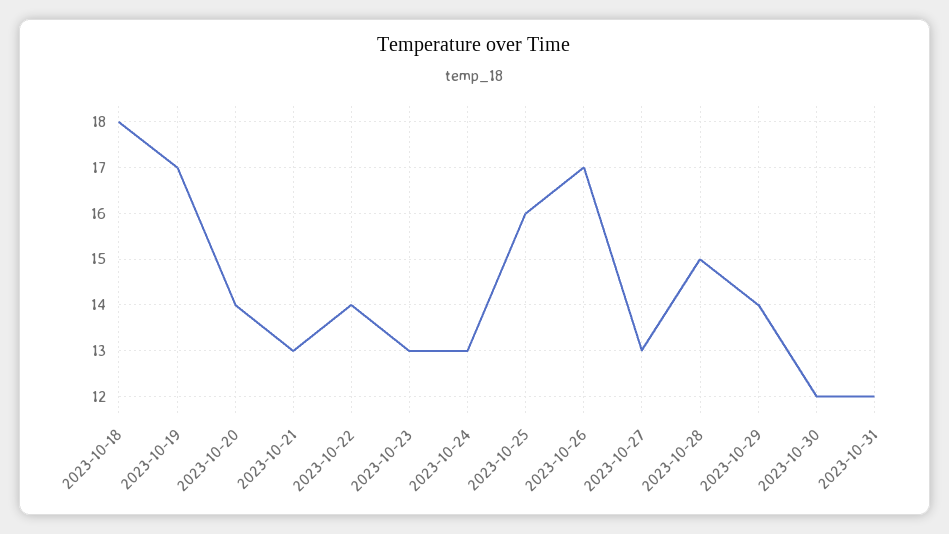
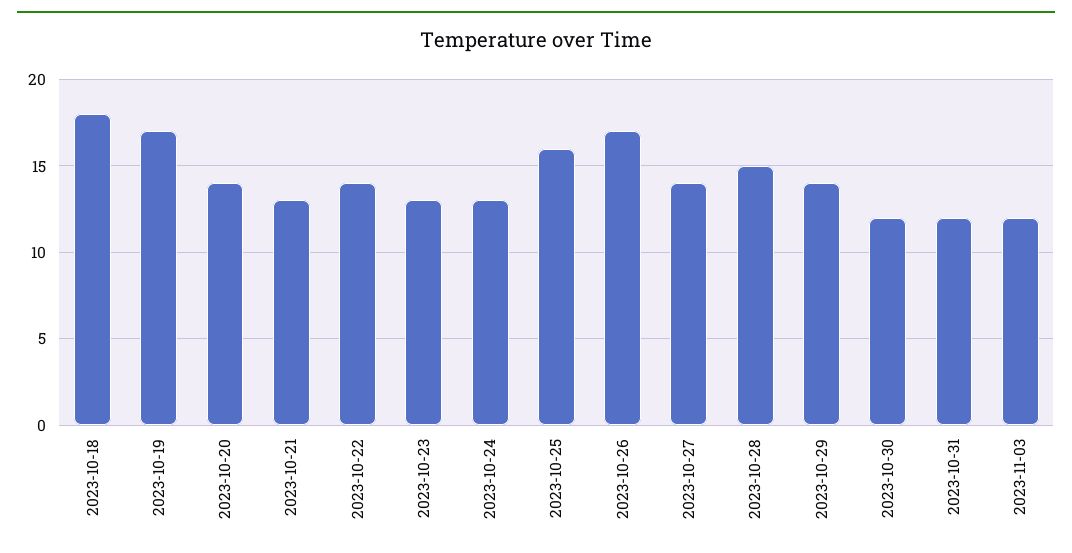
2023-10-27: 13 -> 14
2023-11-03: none -> 12

